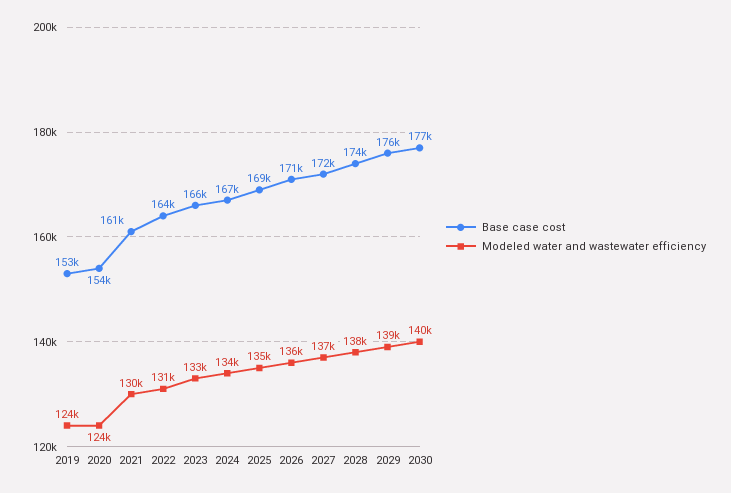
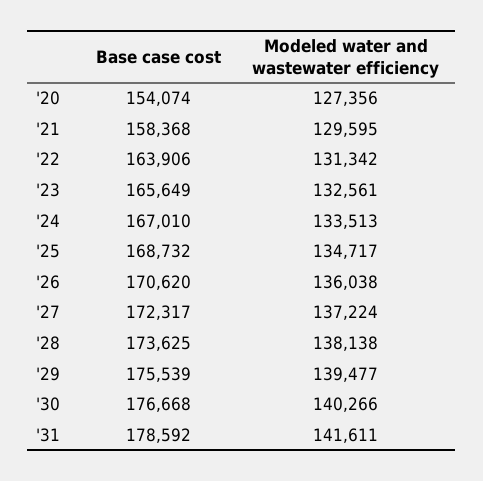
Base case cost, 2019: 153000 -> none
Modeled water and wastewater efficiency, 2019: 124000 -> none
Modeled water and wastewater efficiency, 2020: 124000 -> 127356
Base case cost, 2021: 161000 -> 158368
Base case cost, '31: none -> 178592
Modeled water and wastewater efficiency, '31: none -> 141611

